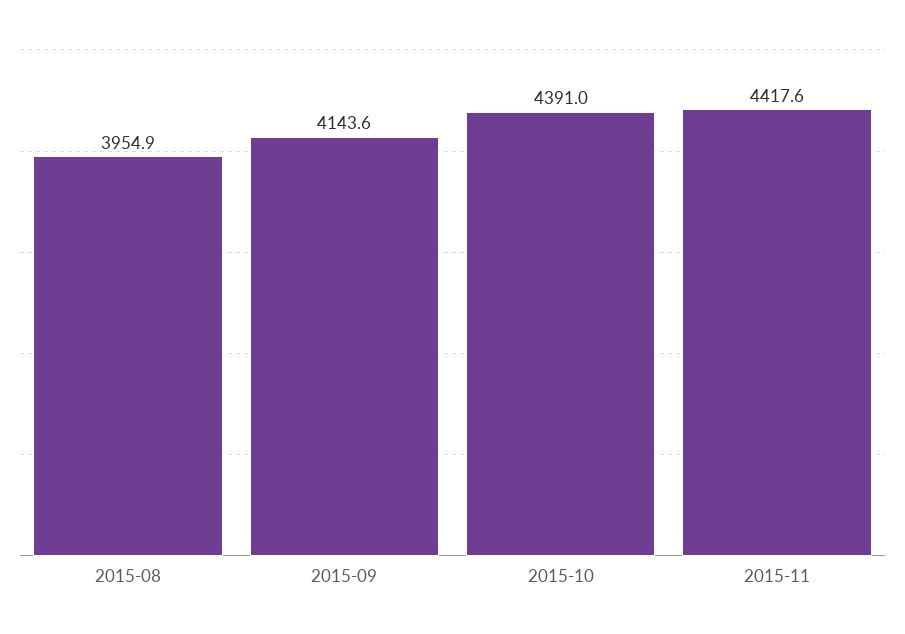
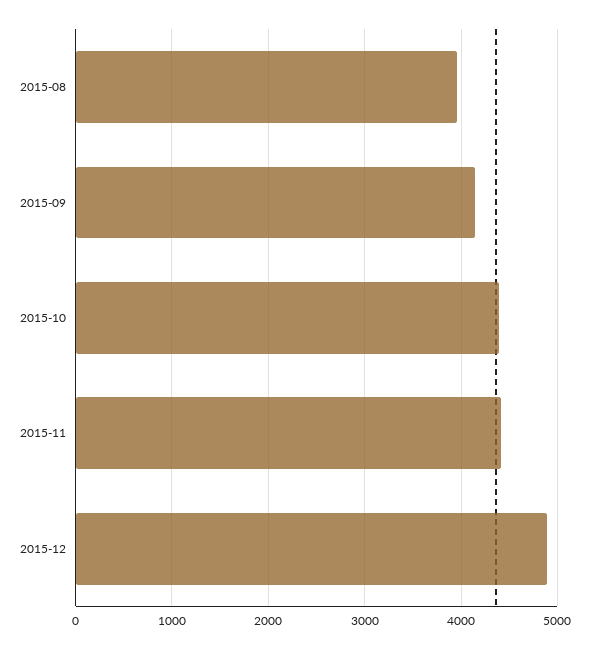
2015-12: none -> 4900

